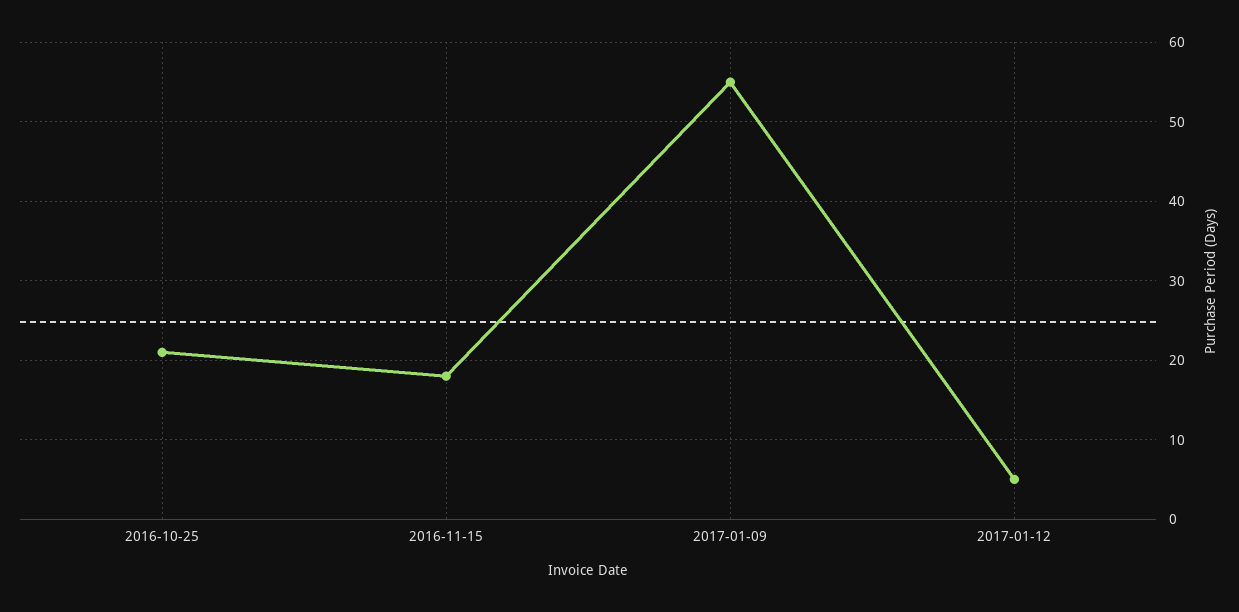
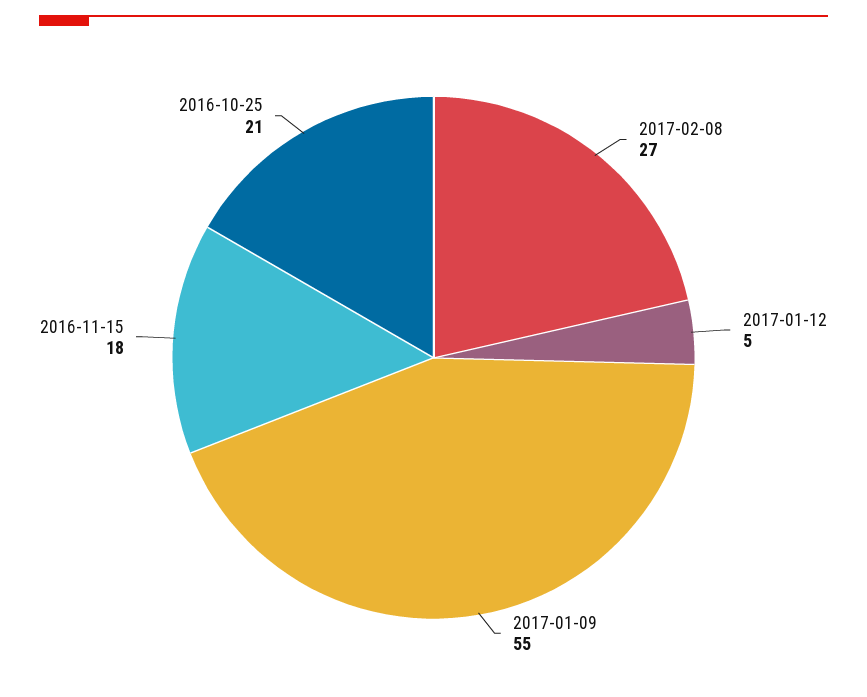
2017-02-08: none -> 27

